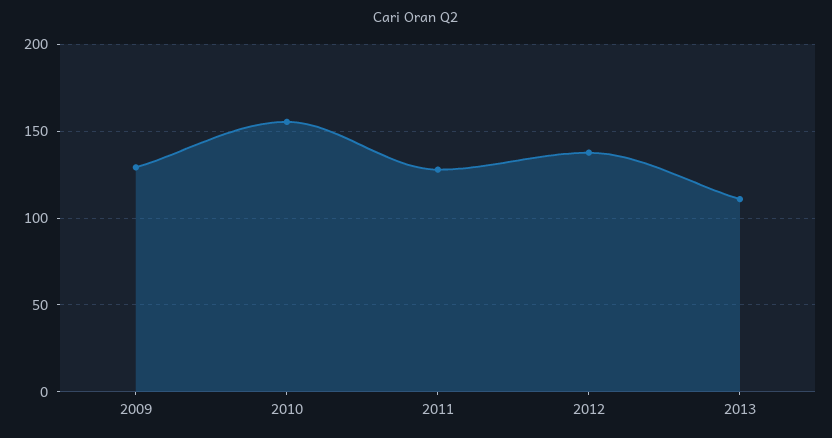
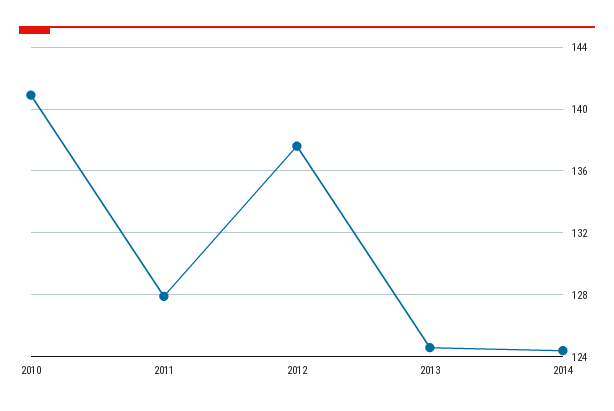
2009: 130 -> none
2010: 155 -> 141
2013: 110 -> 124.5
2014: none -> 124.5

